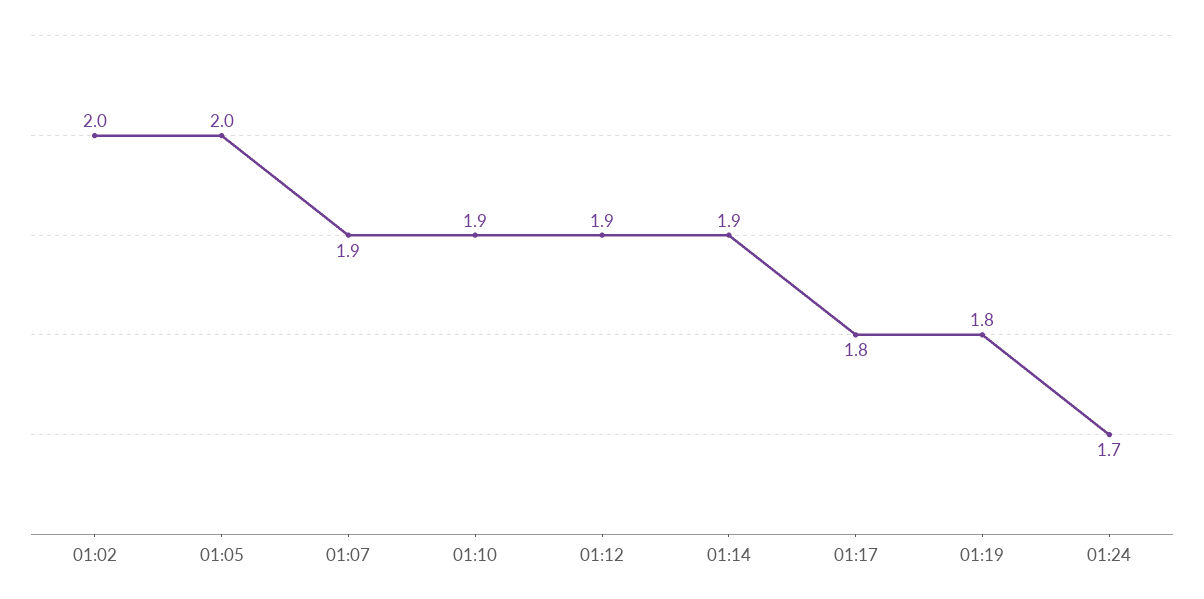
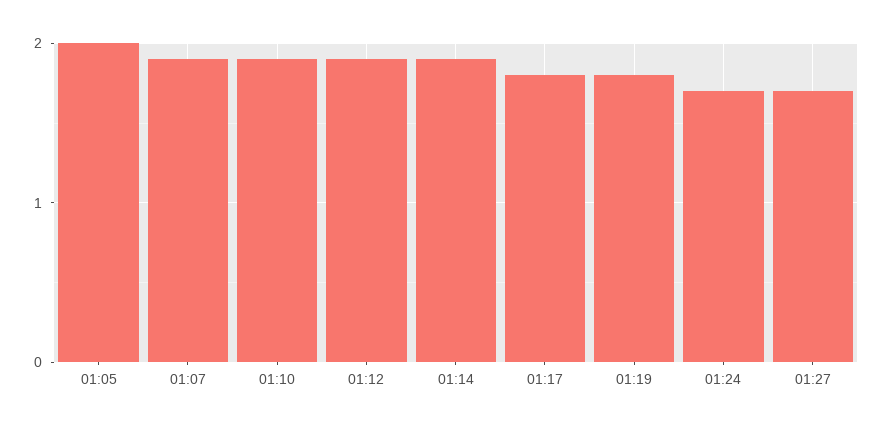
01:02: 2 -> none
01:27: none -> 1.7

